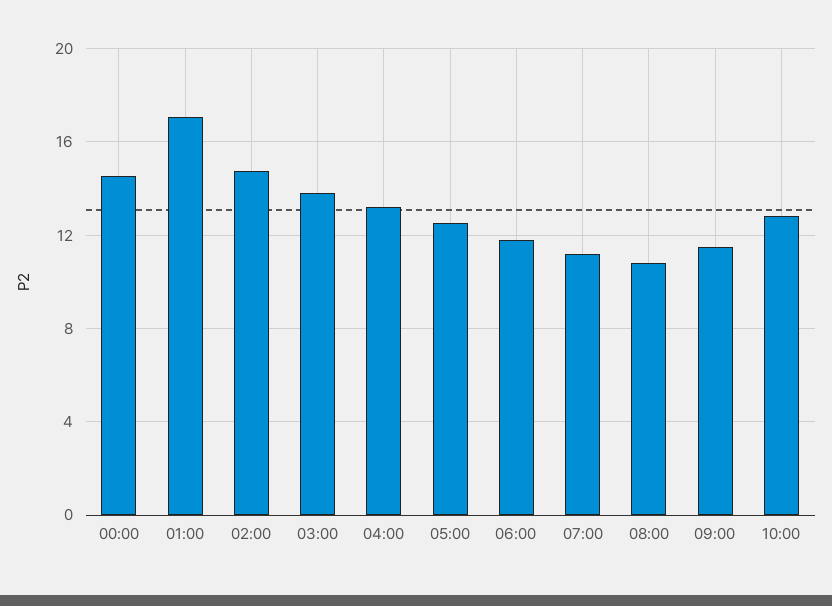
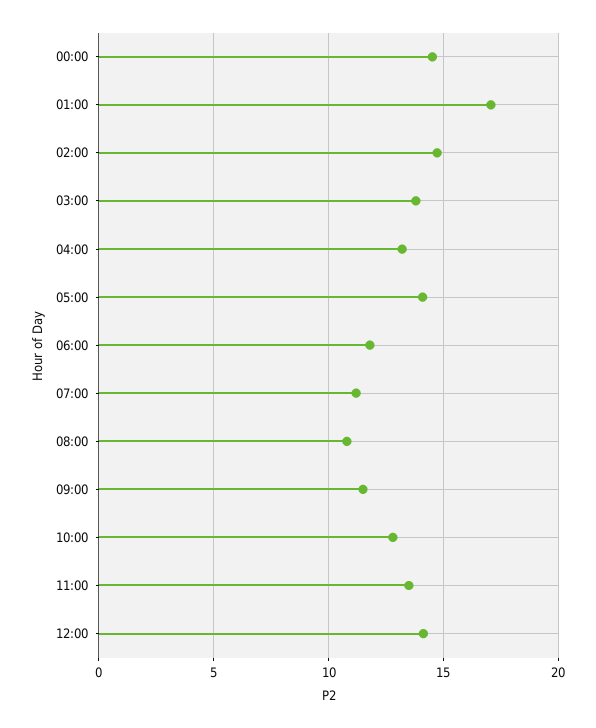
05:00: 12.5 -> 14
11:00: none -> 13.5
12:00: none -> 14

